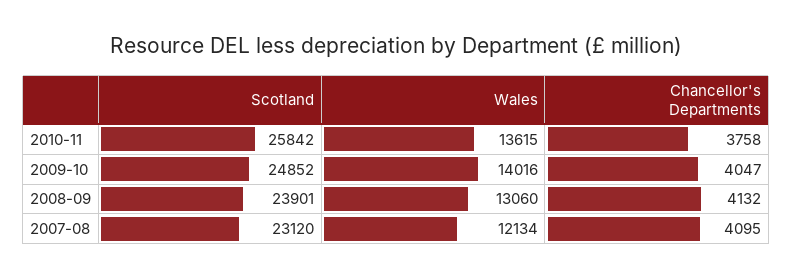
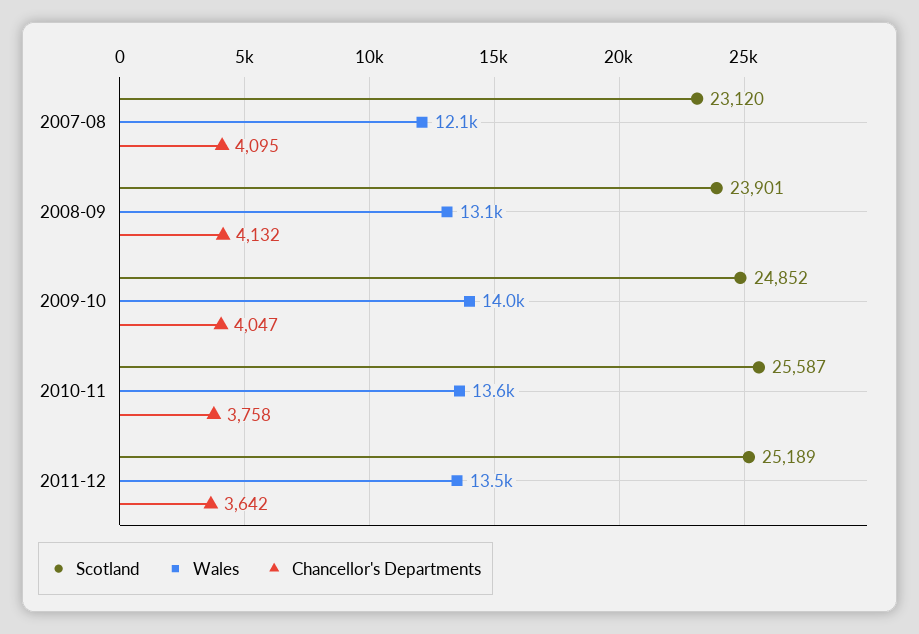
Scotland, 2010-11: 25842 -> 25587
Scotland, 2011-12: none -> 25189
Wales, 2011-12: none -> 13500
Chancellor's Departments, 2011-12: none -> 3642

